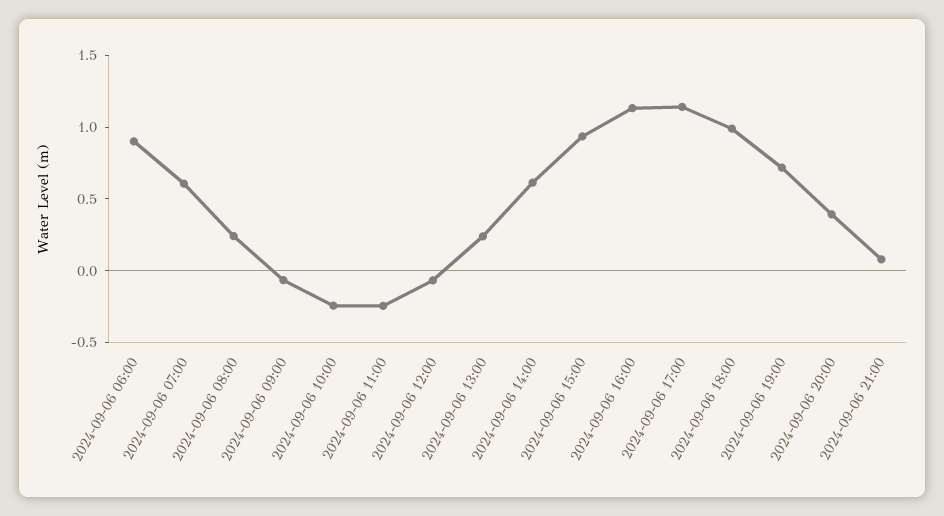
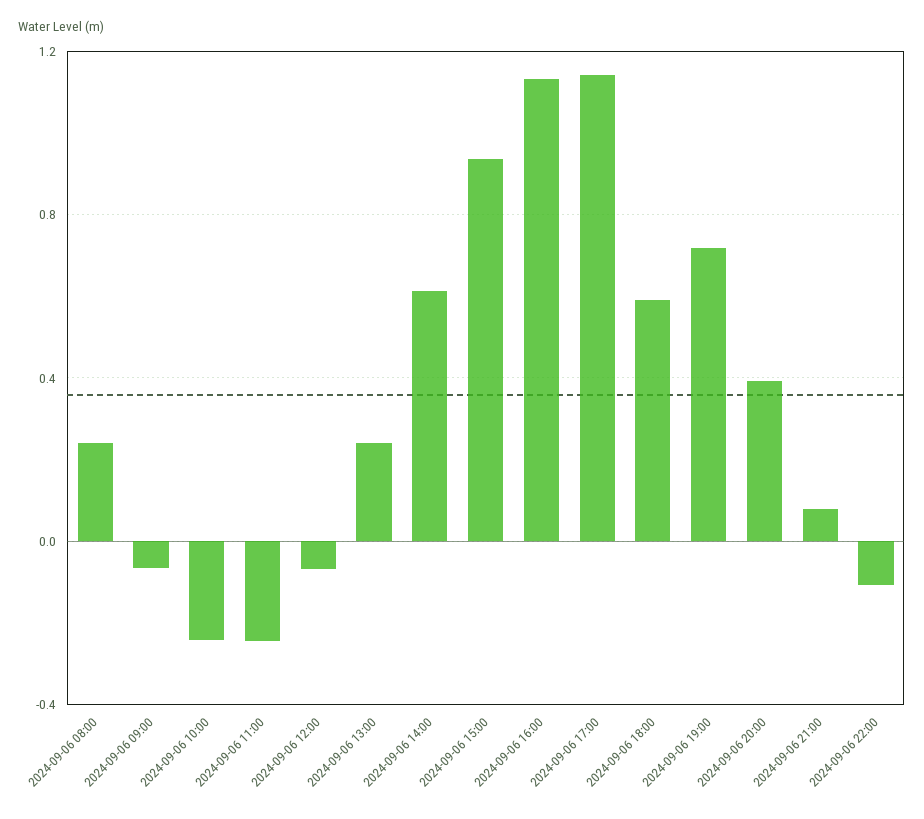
2024-09-06 06:00: 0.9 -> none
2024-09-06 07:00: 0.6 -> none
2024-09-06 18:00: 1 -> 0.6
2024-09-06 22:00: none -> -0.1

